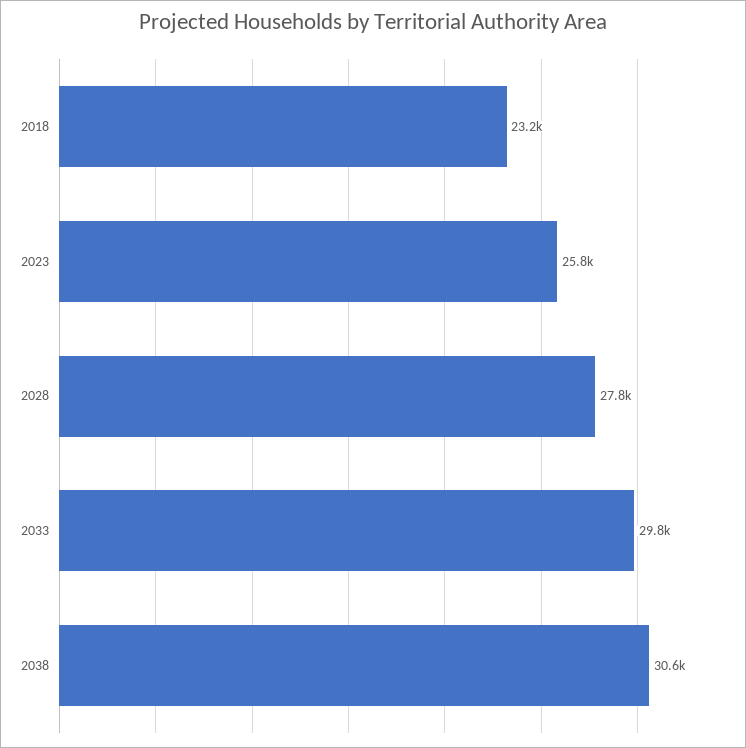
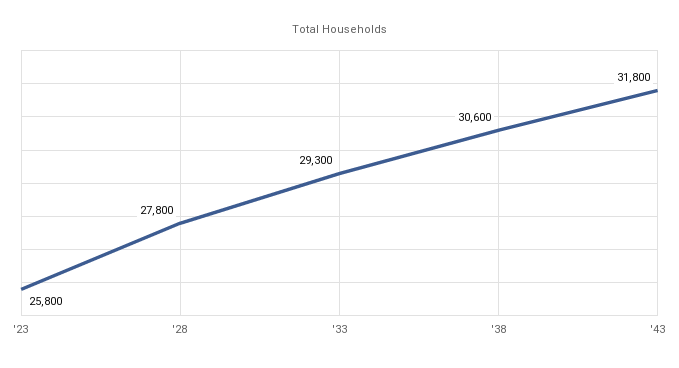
2018: 23200 -> none
2033: 29800 -> 29300
'43: none -> 31800

